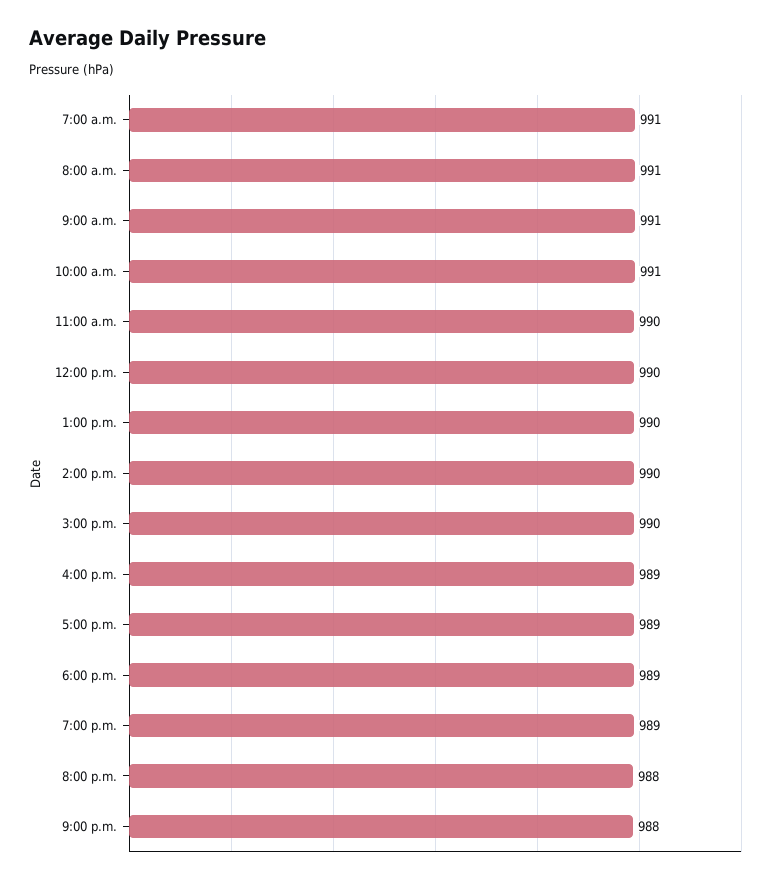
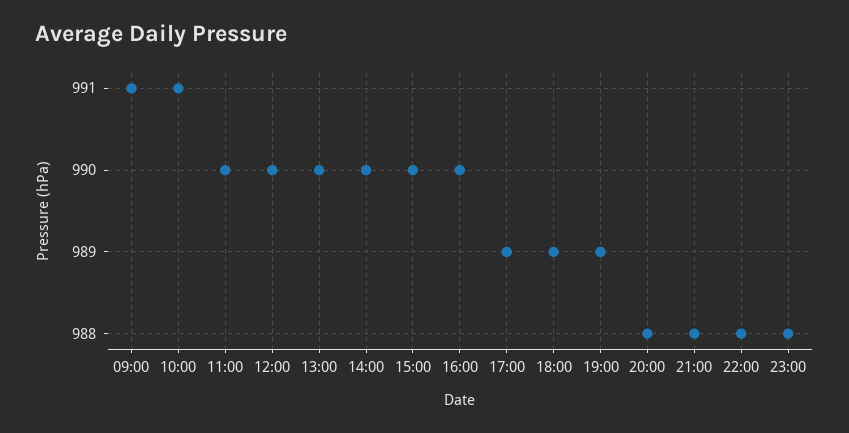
7:00 a.m.: 991 -> none
8:00 a.m.: 991 -> none
4:00 p.m.: 989 -> 990
22:00: none -> 988
23:00: none -> 988

